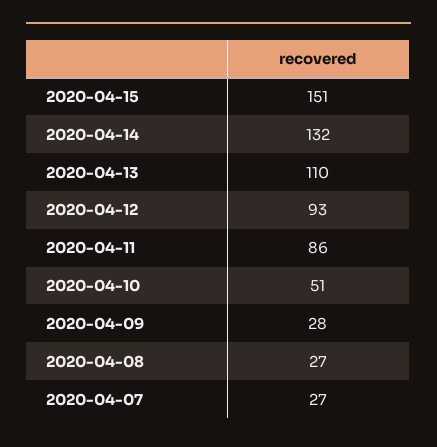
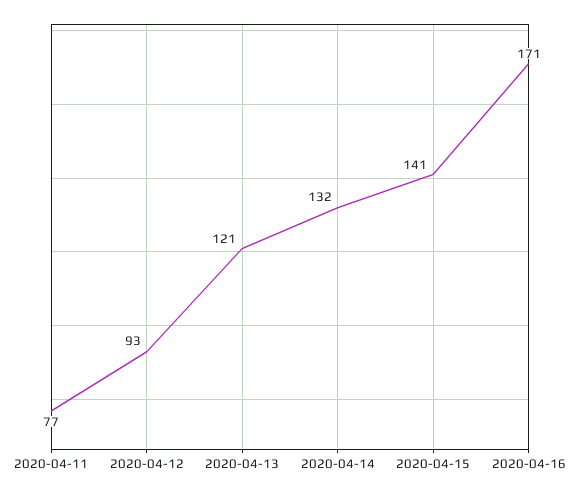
2020-04-15: 151 -> 141
2020-04-13: 110 -> 121
2020-04-11: 86 -> 77
2020-04-10: 51 -> none
2020-04-09: 28 -> none
2020-04-08: 27 -> none
2020-04-07: 27 -> none
2020-04-16: none -> 171

